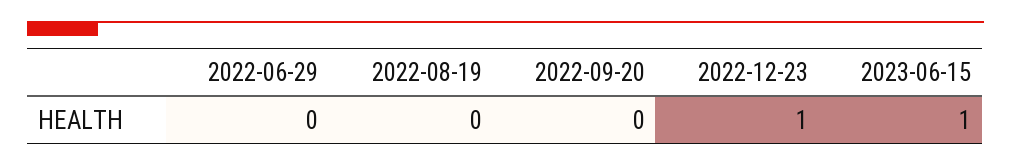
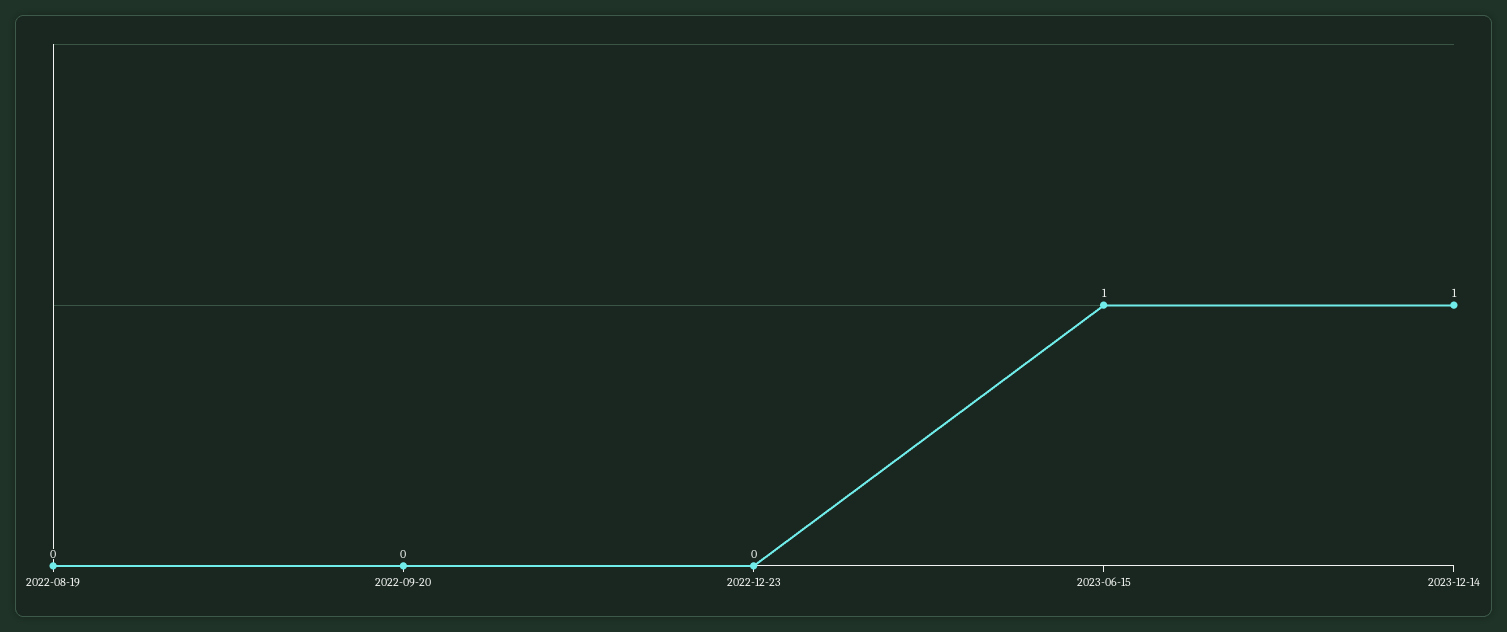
2022-06-29: 0 -> none
2022-12-23: 1 -> 0
2023-12-14: none -> 1

